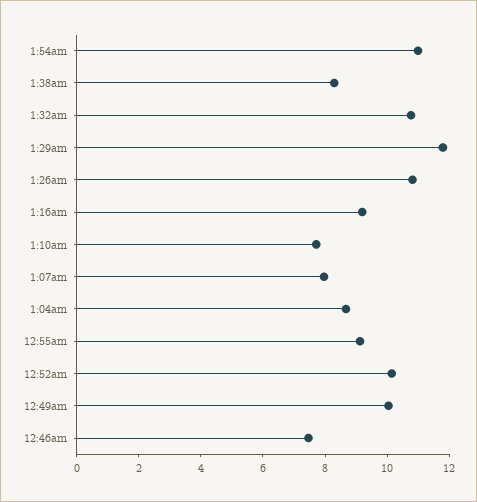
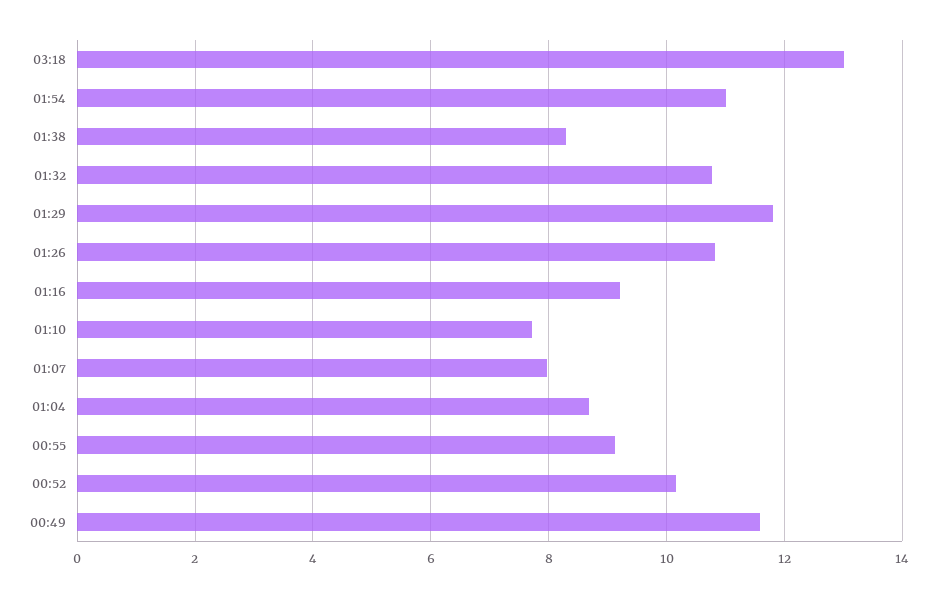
12:49am: 10 -> 11.6
12:46am: 7.5 -> none
03:18: none -> 13

